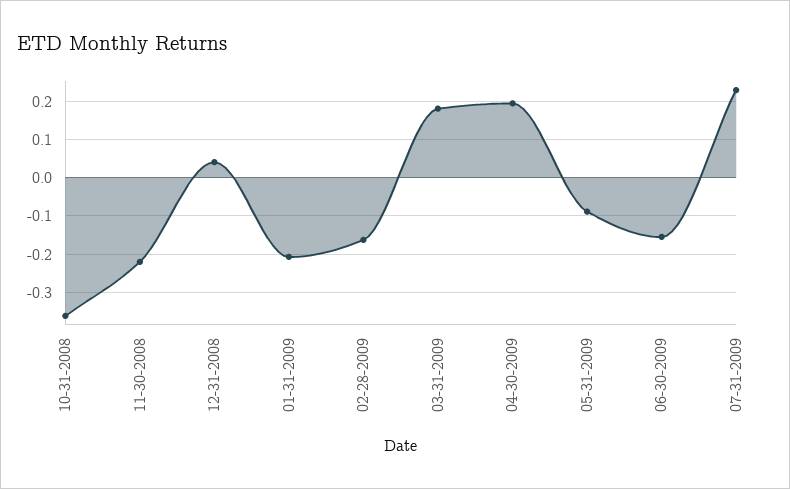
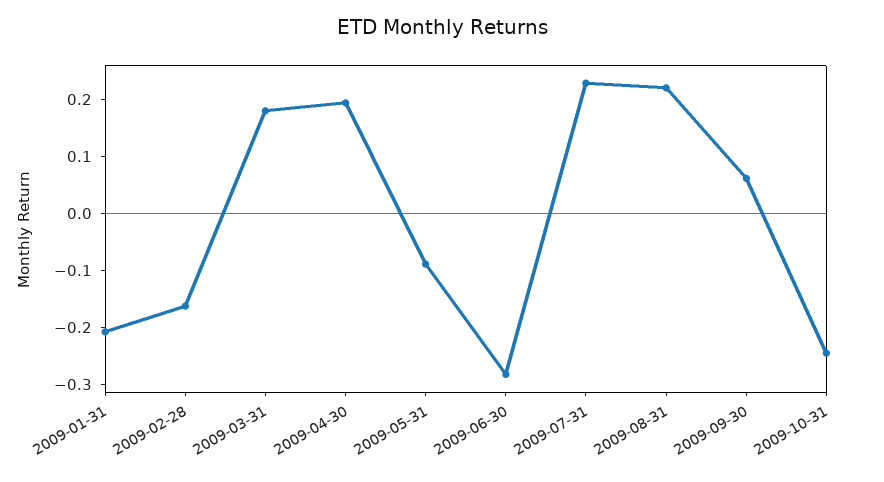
10-31-2008: -0.36 -> none
11-30-2008: -0.22 -> none
12-31-2008: 0.04 -> none
06-30-2009: -0.16 -> -0.28
2009-08-31: none -> 0.22
2009-09-30: none -> 0.06
2009-10-31: none -> -0.24

